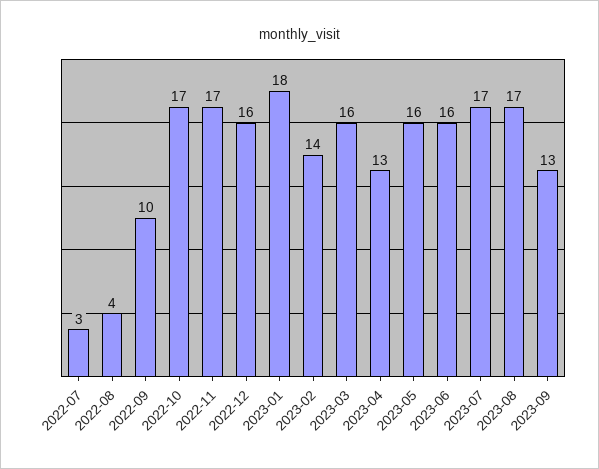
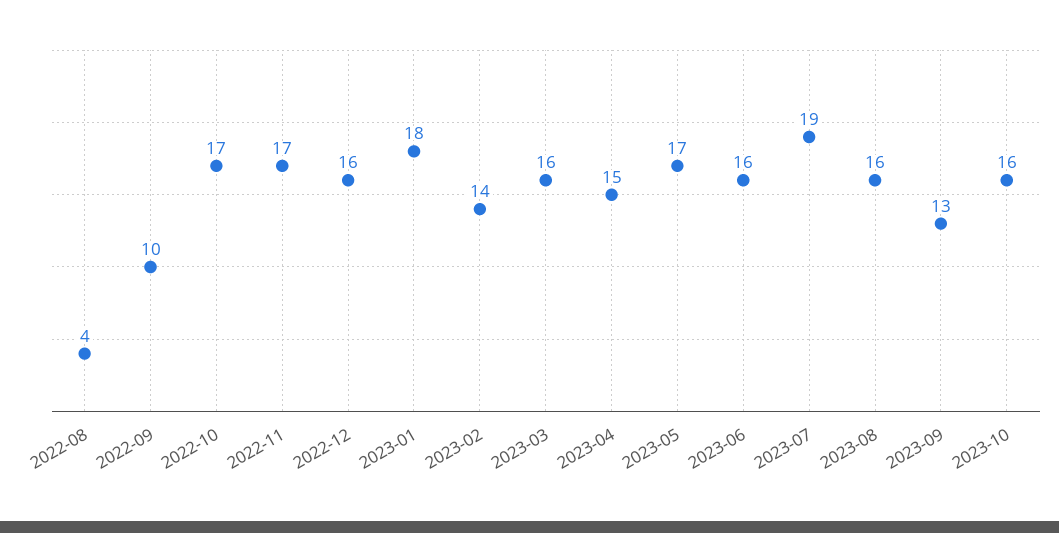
2022-07: 3 -> none
2023-04: 13 -> 15
2023-05: 16 -> 17
2023-07: 17 -> 19
2023-08: 17 -> 16
2023-10: none -> 16

